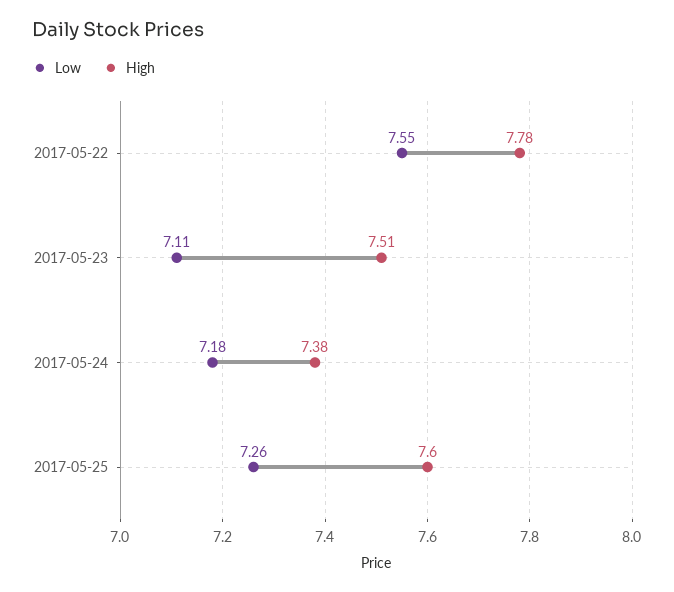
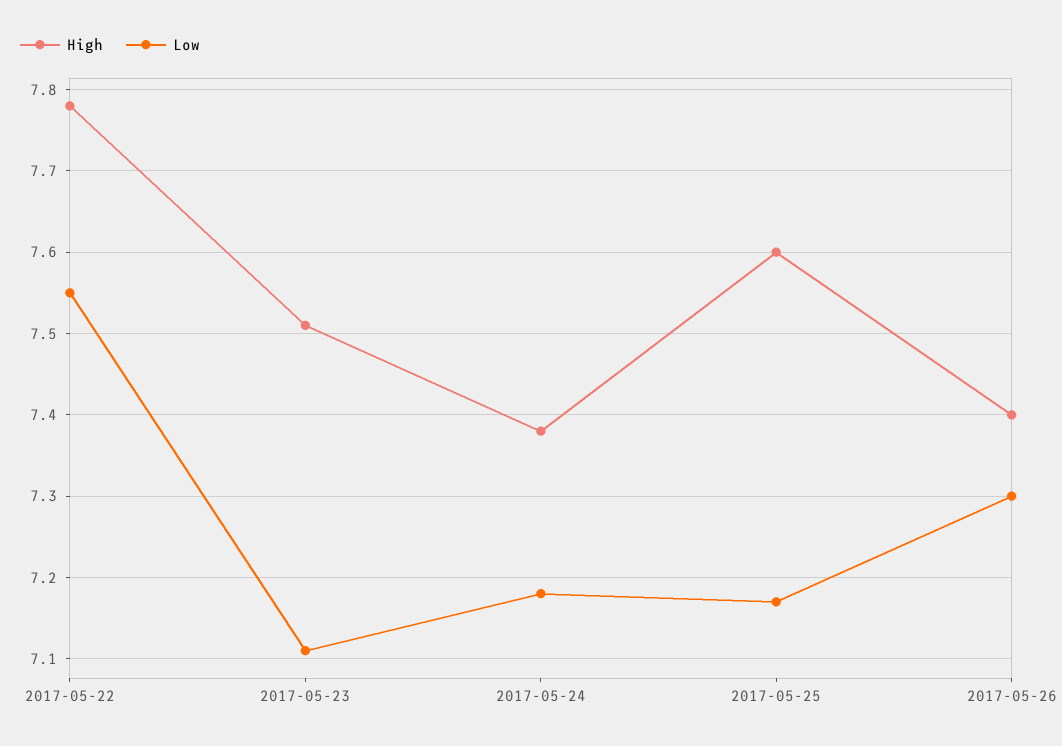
Low, 2017-05-25: 7.26 -> 7.17
High, 2017-05-26: none -> 7.4
Low, 2017-05-26: none -> 7.3

